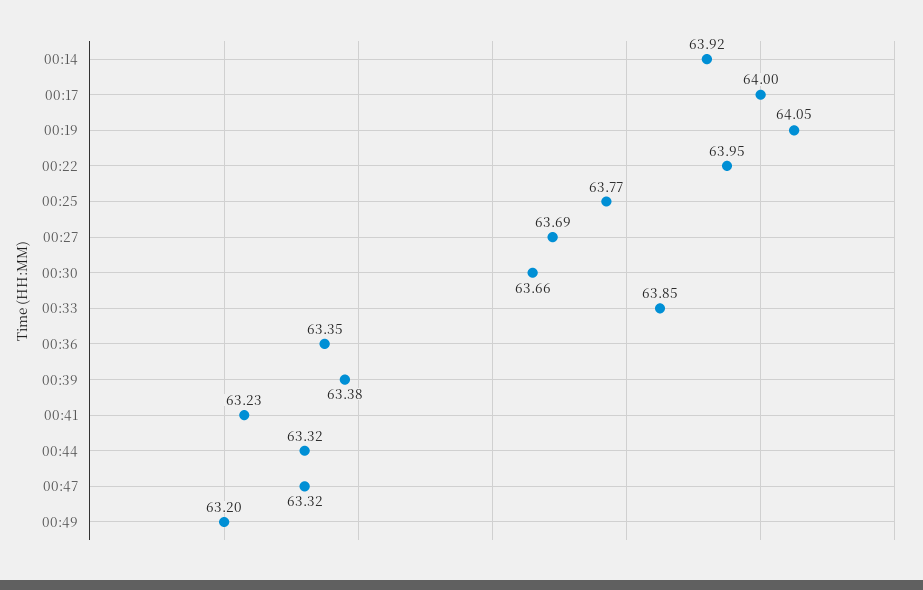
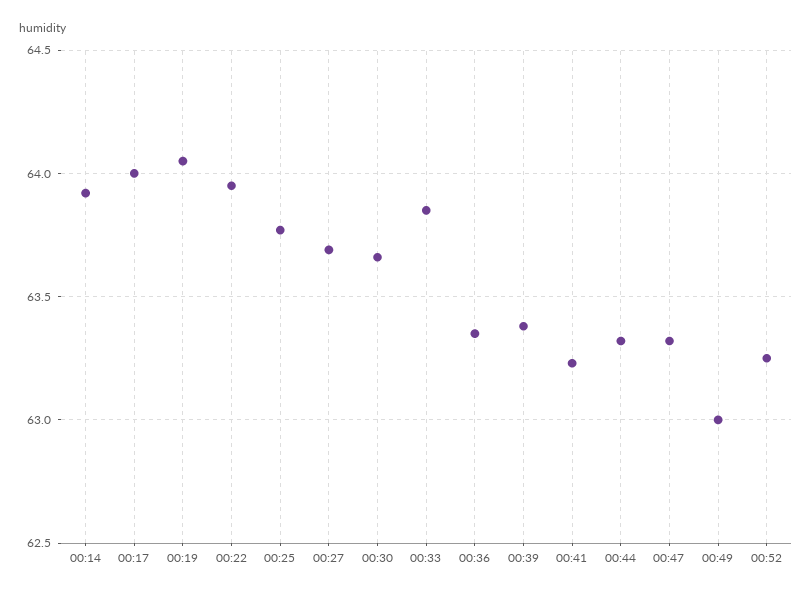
00:49: 63.2 -> 63
00:52: none -> 63.25

